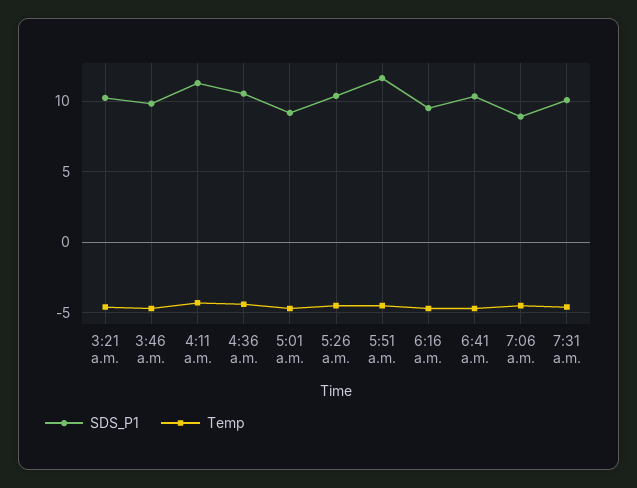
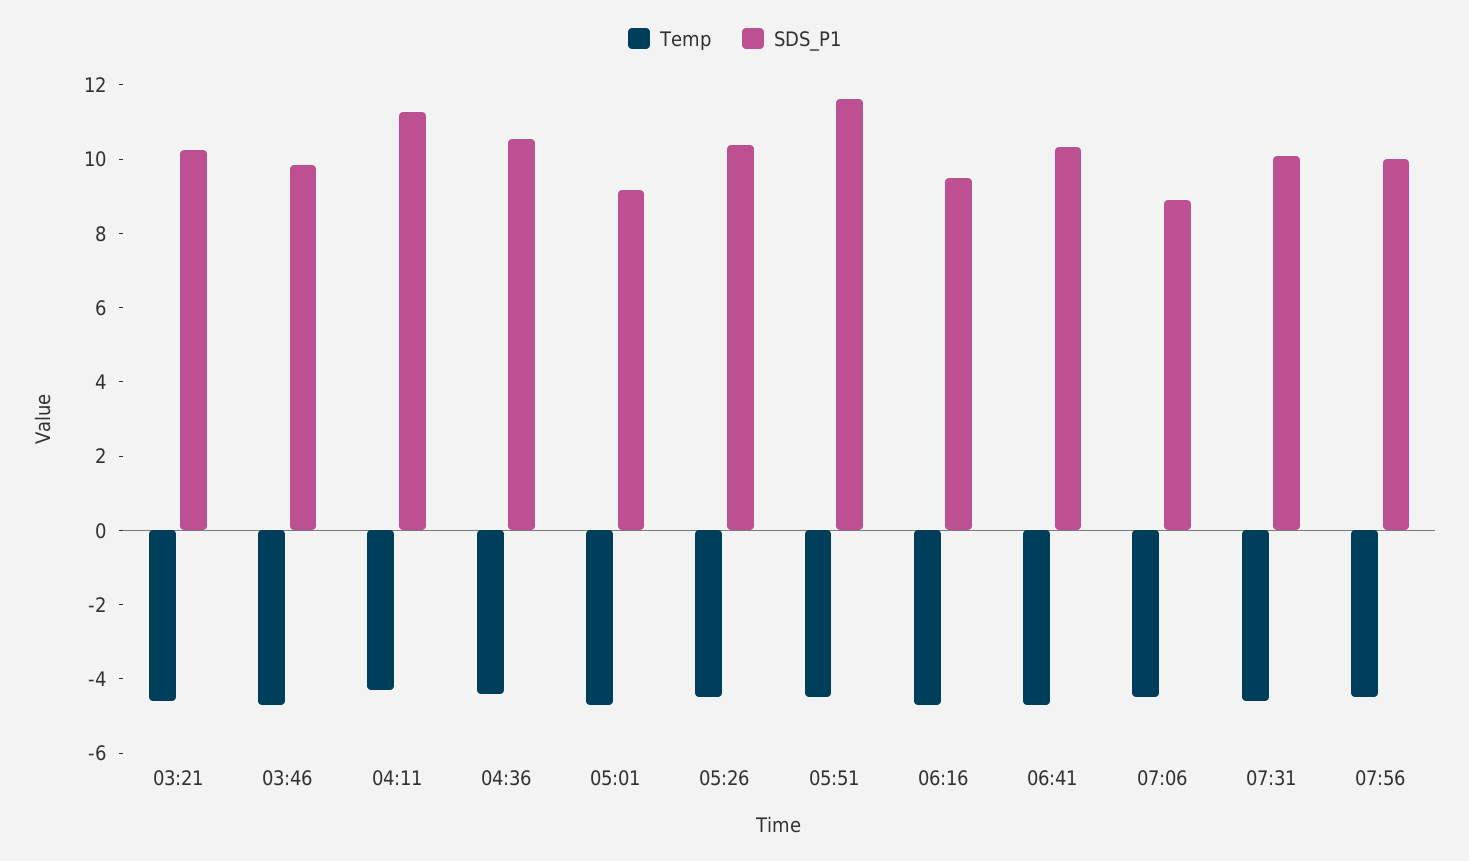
Temp, 07:56: none -> -4.5
SDS_P1, 07:56: none -> 10

